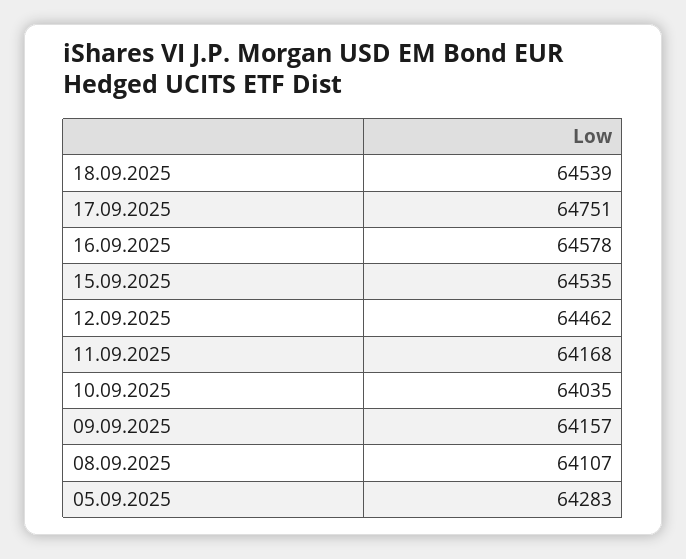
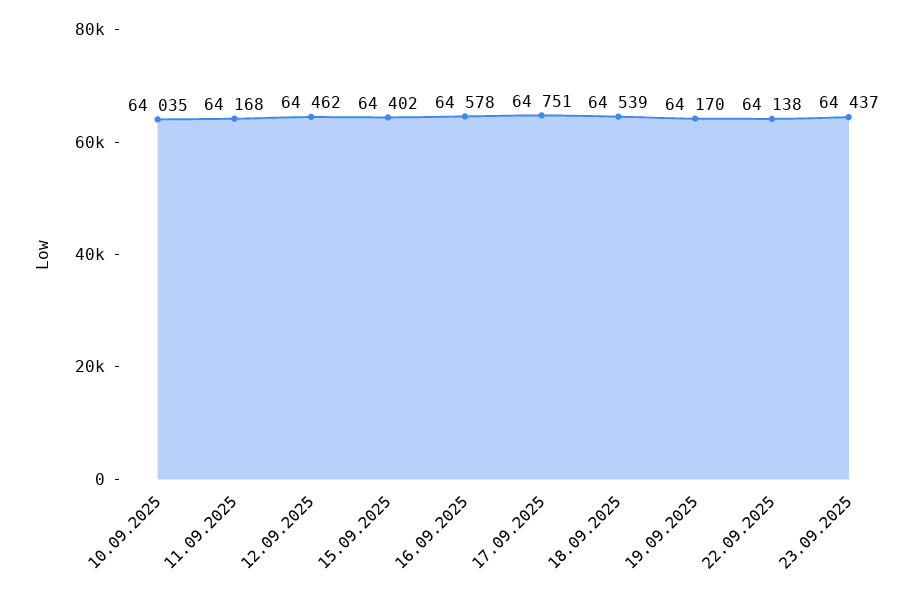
15.09.2025: 64535 -> 64402
09.09.2025: 64157 -> none
08.09.2025: 64107 -> none
05.09.2025: 64283 -> none
19.09.2025: none -> 64170
22.09.2025: none -> 64138
23.09.2025: none -> 64437

